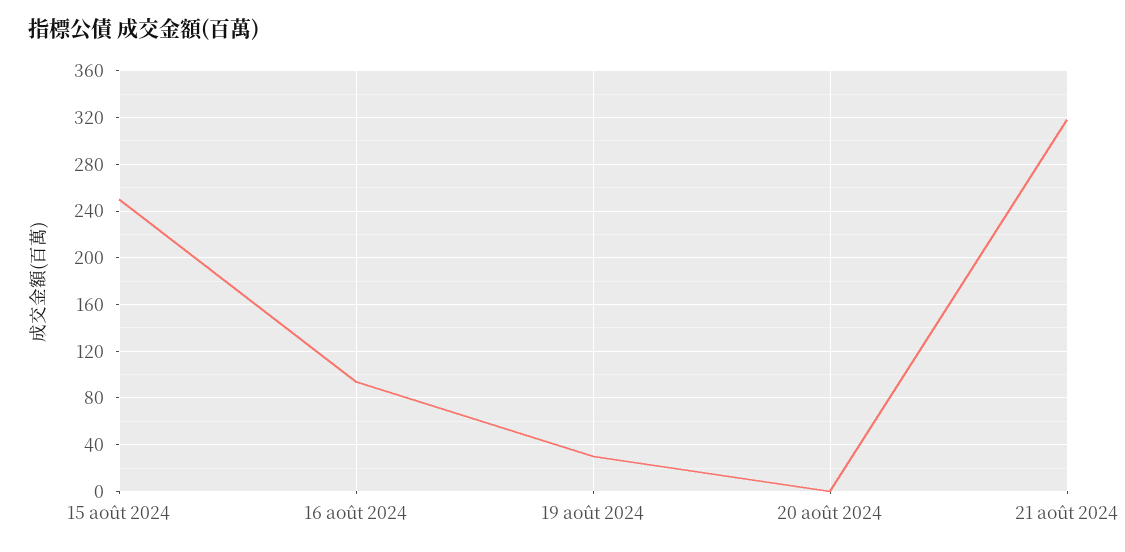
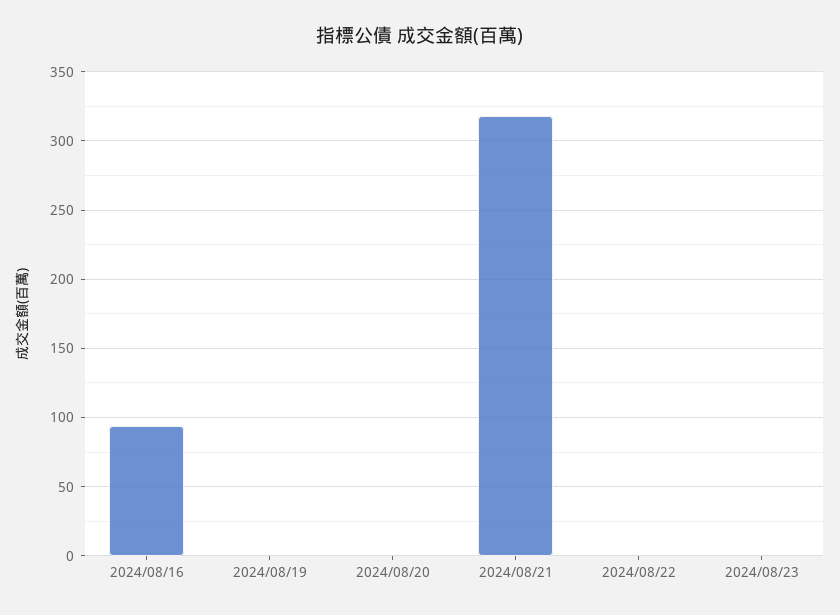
15 août 2024: 250 -> none
19 août 2024: 30 -> 0
2024/08/22: none -> 0
2024/08/23: none -> 0

